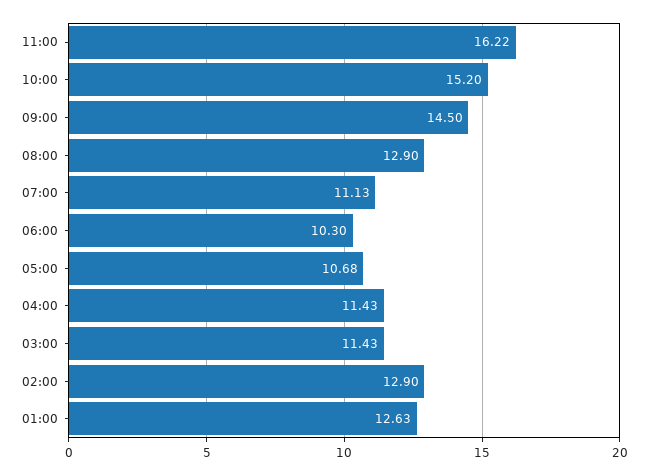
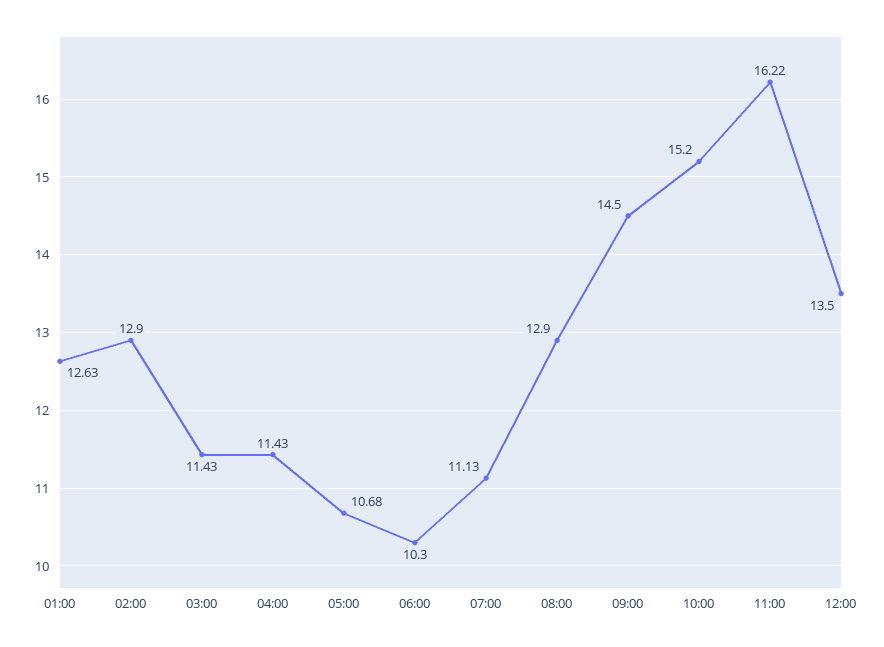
12:00: none -> 13.5

